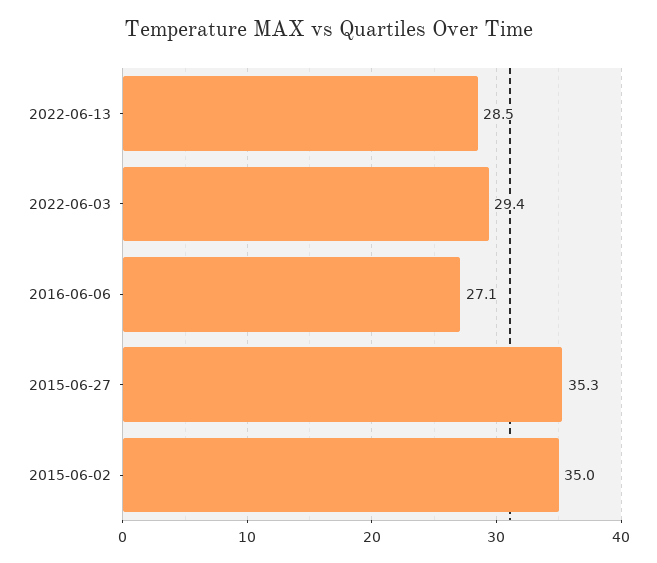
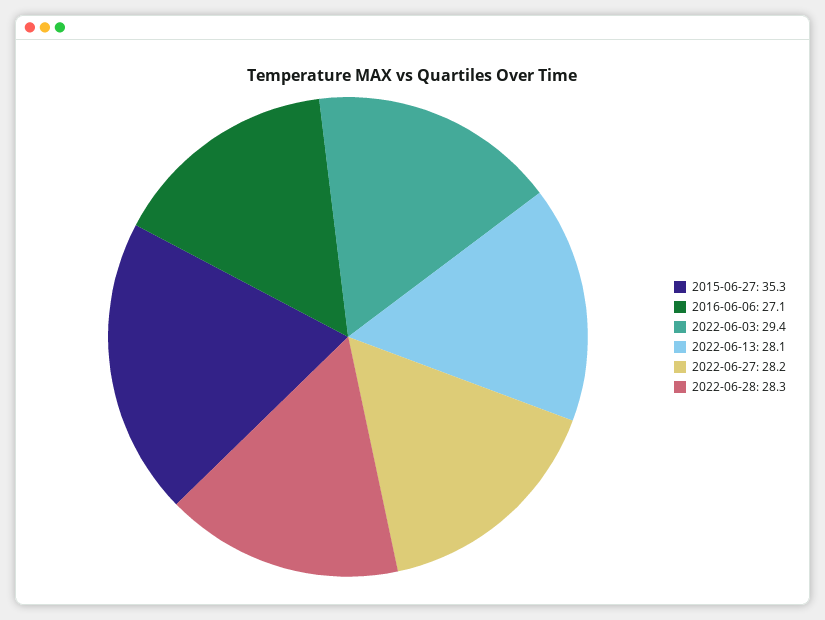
2022-06-13: 28.5 -> 28.1
2015-06-02: 35 -> none
2022-06-27: none -> 28.2
2022-06-28: none -> 28.3

